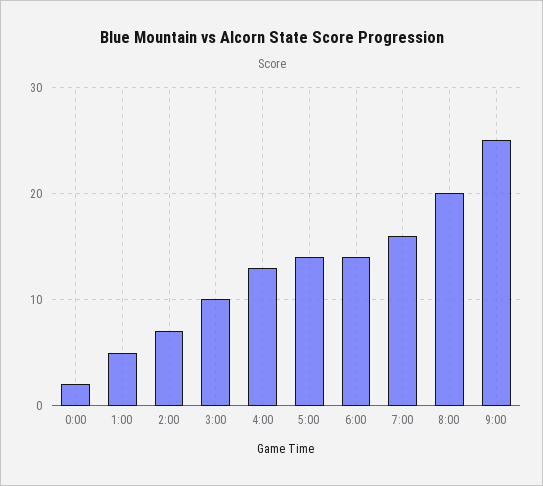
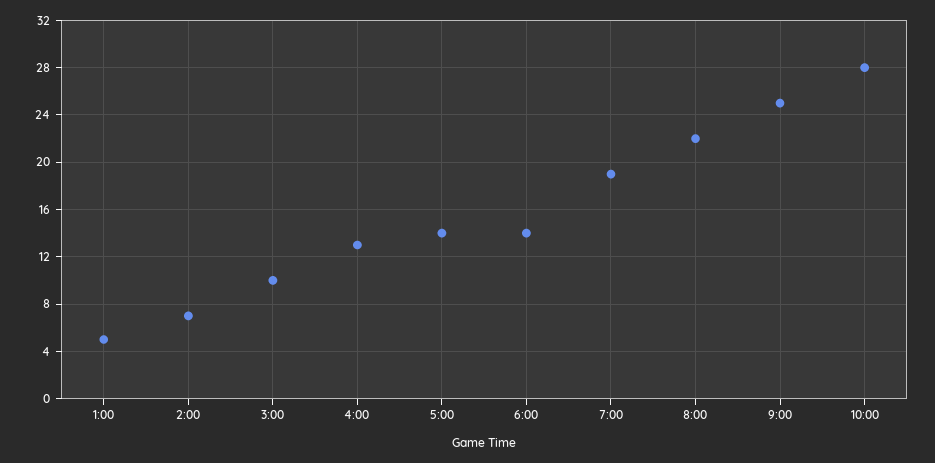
0:00: 2 -> none
7:00: 16 -> 19
8:00: 20 -> 22
10:00: none -> 28

